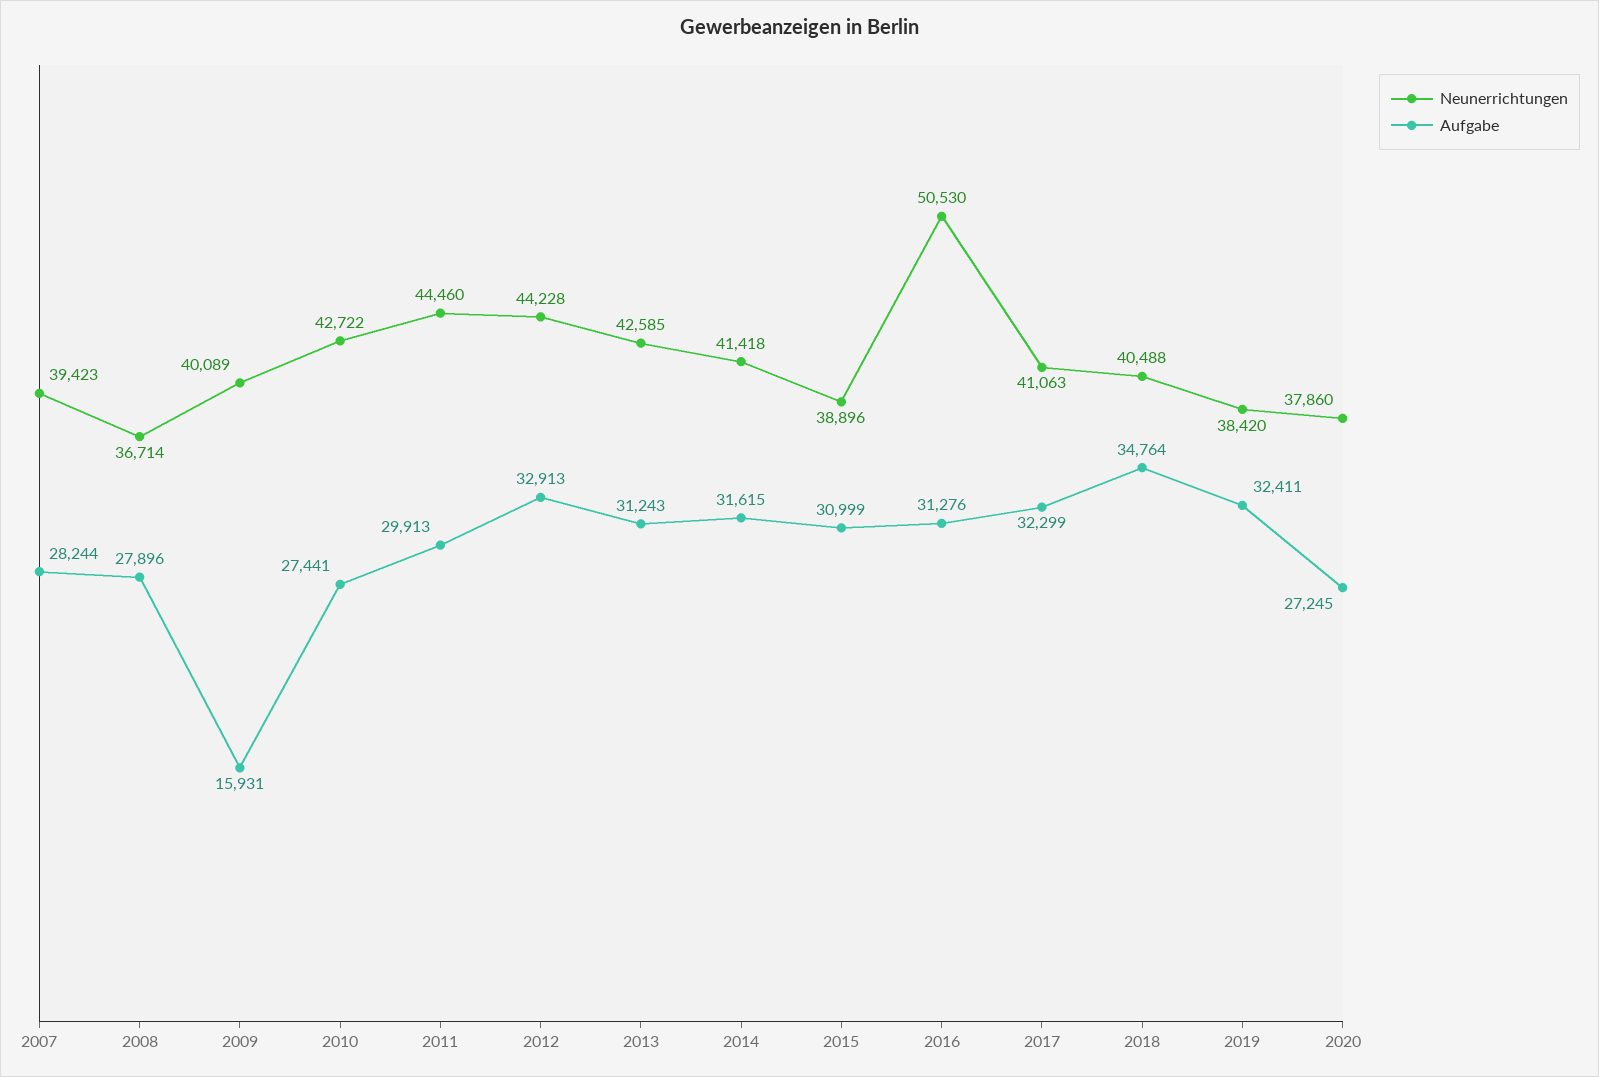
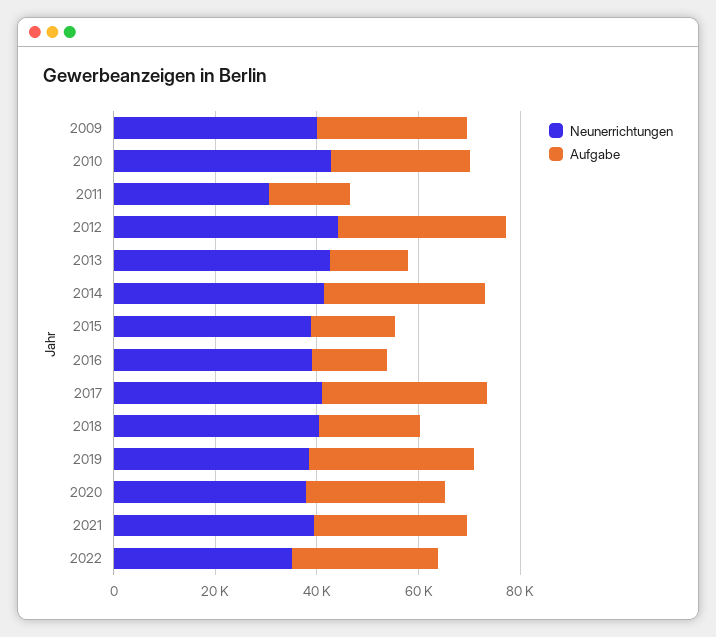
Neunerrichtungen, 2007: 39423 -> none
Aufgabe, 2007: 28244 -> none
Neunerrichtungen, 2008: 36714 -> none
Aufgabe, 2008: 27896 -> none
Aufgabe, 2009: 15931 -> 30000
Neunerrichtungen, 2011: 44460 -> 30000
Aufgabe, 2011: 29913 -> 15000
Aufgabe, 2013: 31243 -> 15000
Aufgabe, 2015: 30999 -> 15000
Neunerrichtungen, 2016: 50530 -> 40000
Aufgabe, 2016: 31276 -> 15000
Aufgabe, 2018: 34764 -> 20000
Neunerrichtungen, 2021: none -> 40000
Aufgabe, 2021: none -> 30000
Neunerrichtungen, 2022: none -> 35000
Aufgabe, 2022: none -> 30000

